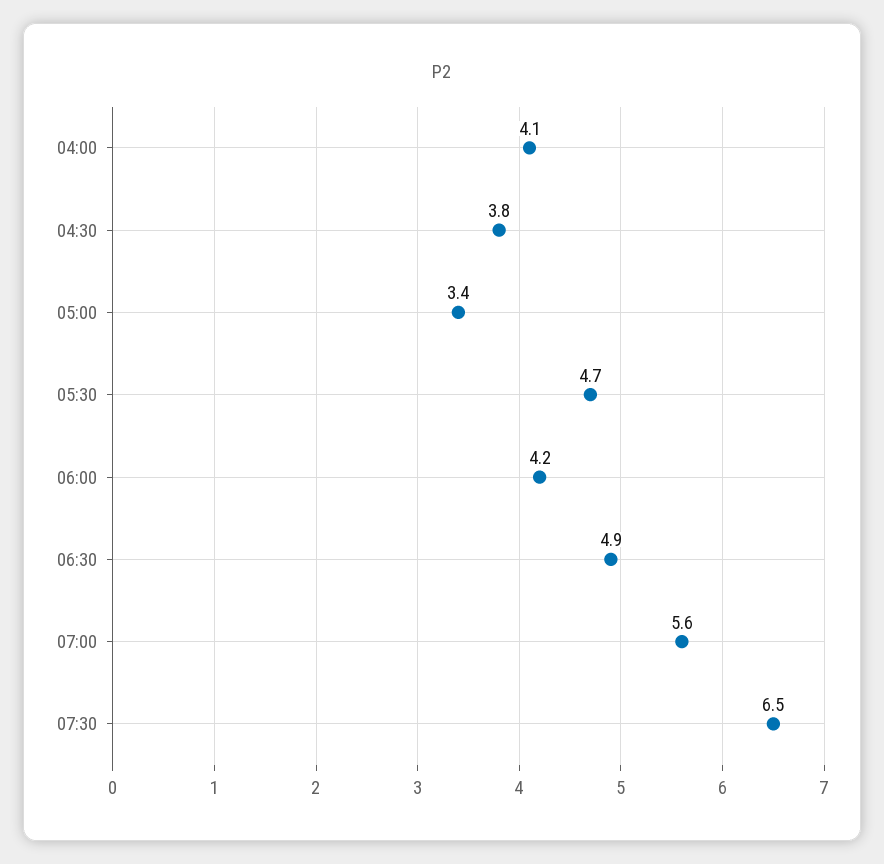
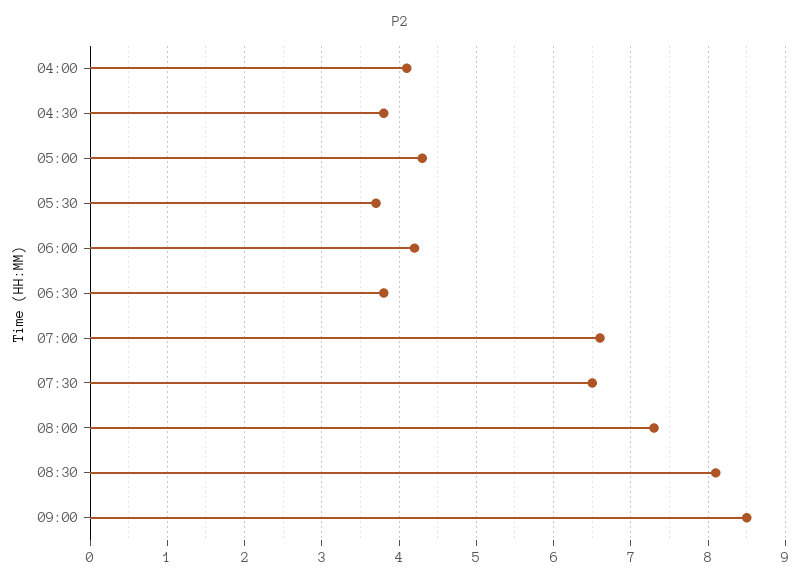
05:00: 3.4 -> 4.3
05:30: 4.7 -> 3.7
06:30: 4.9 -> 3.8
07:00: 5.6 -> 6.6
08:00: none -> 7.3
08:30: none -> 8.1
09:00: none -> 8.5

